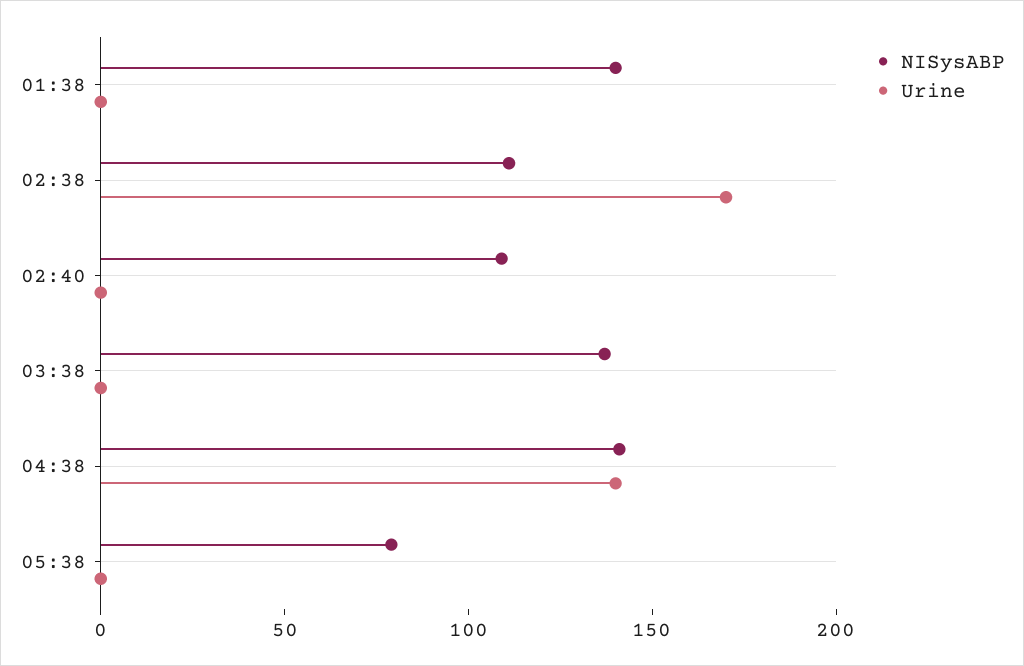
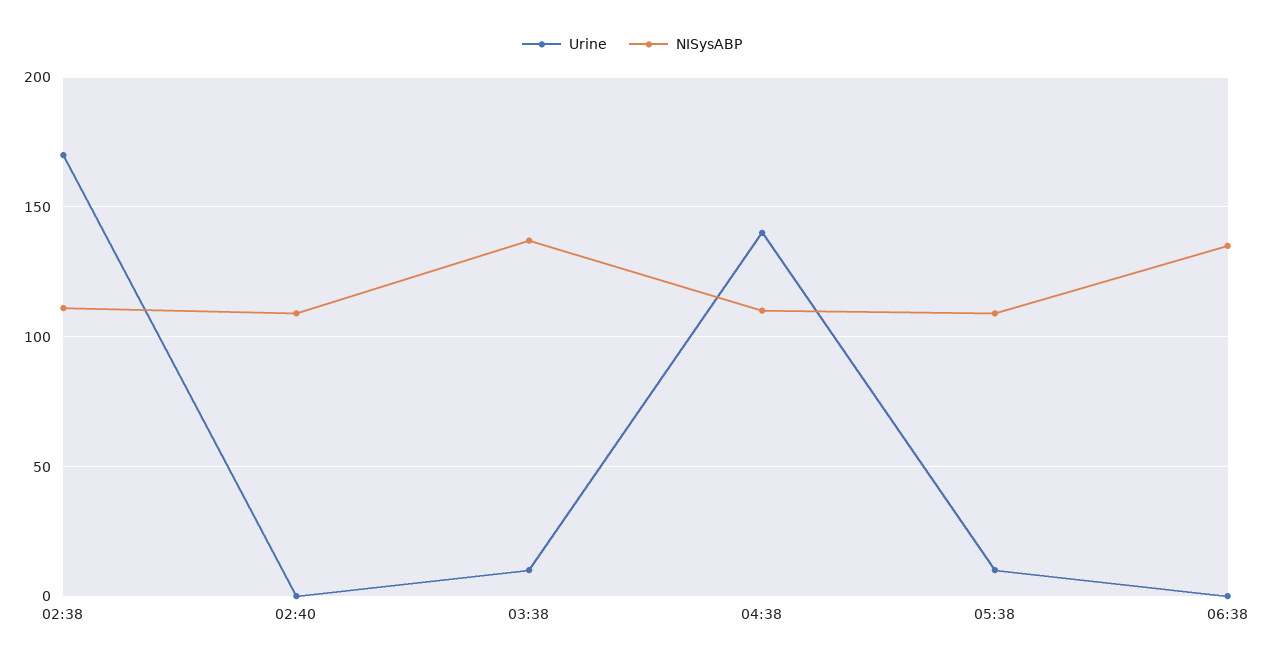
NISysABP, 01:38: 140 -> none
Urine, 01:38: 0 -> none
Urine, 03:38: 0 -> 10
NISysABP, 04:38: 140 -> 110
NISysABP, 05:38: 80 -> 110
Urine, 05:38: 0 -> 10
Urine, 06:38: none -> 0
NISysABP, 06:38: none -> 135

